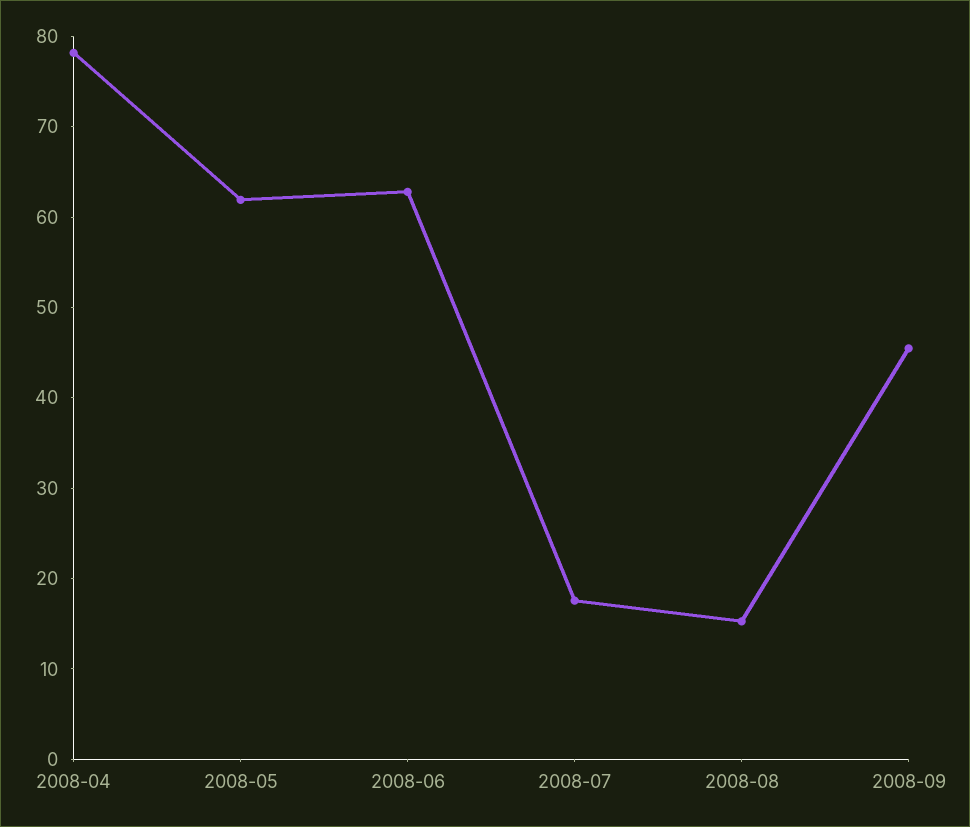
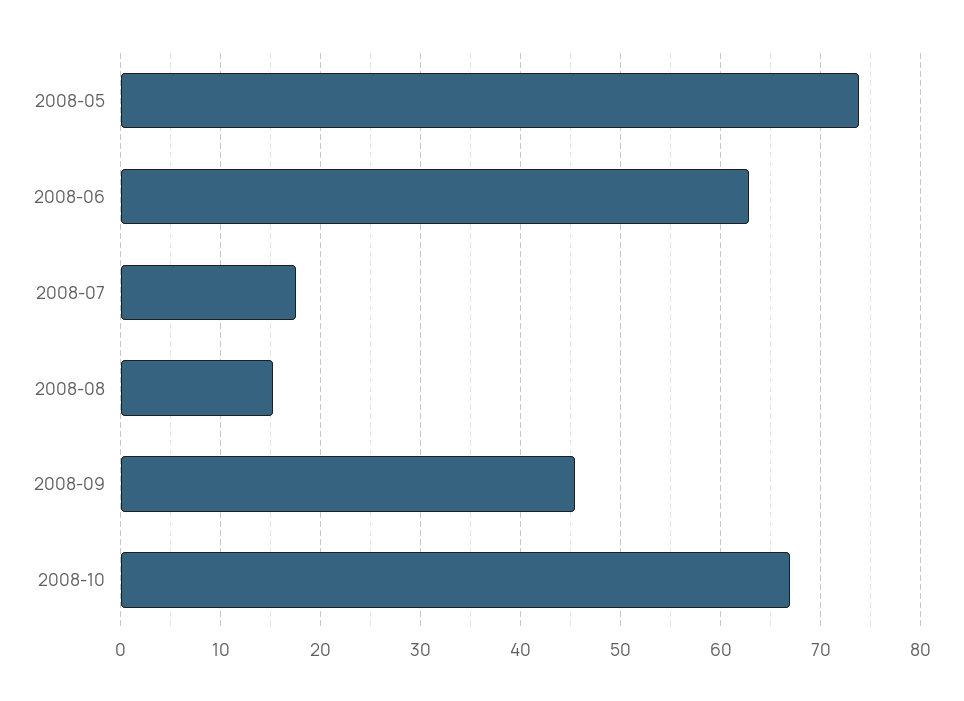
2008-04: 78 -> none
2008-05: 62 -> 74
2008-10: none -> 67

